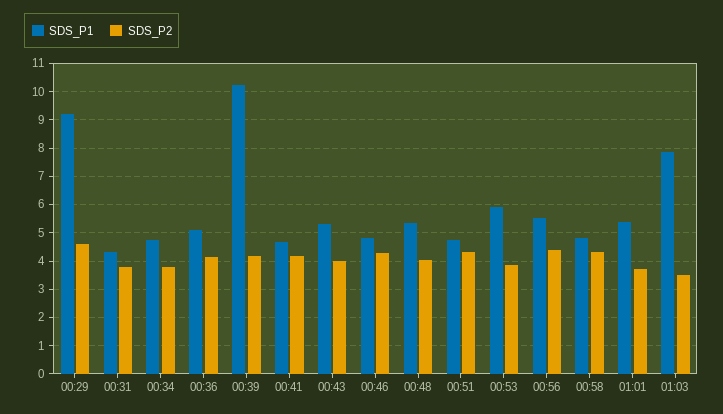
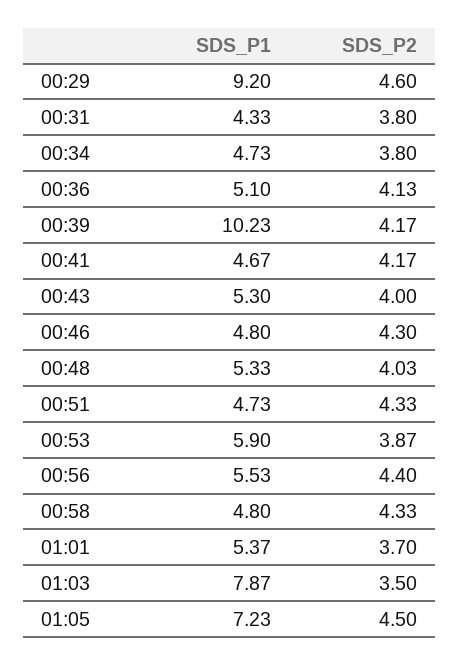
SDS_P1, 01:05: none -> 7.23
SDS_P2, 01:05: none -> 4.5

